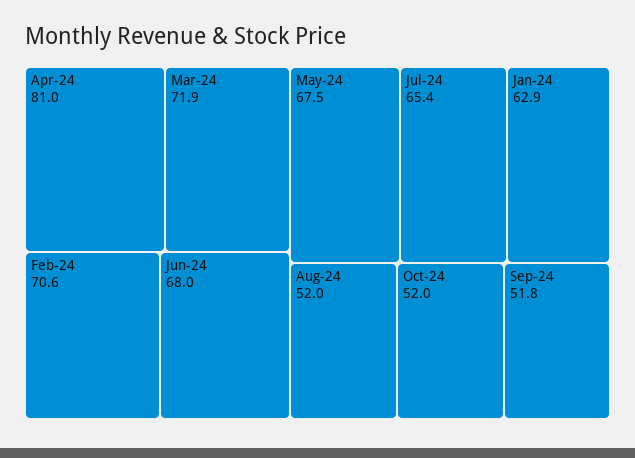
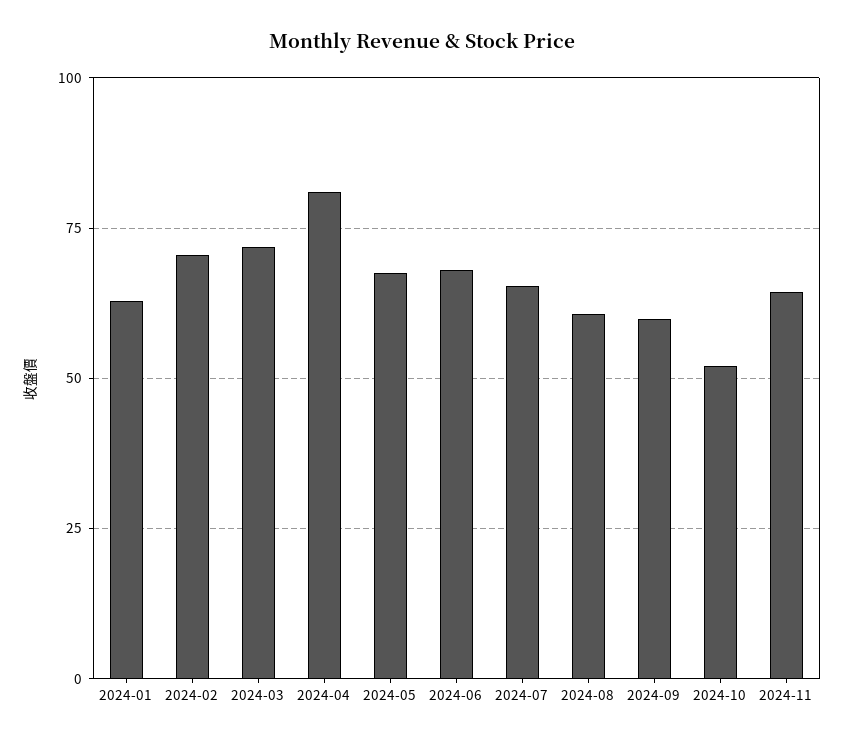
Aug-24: 52 -> 60
Sep-24: 51.8 -> 60
2024-11: none -> 65

